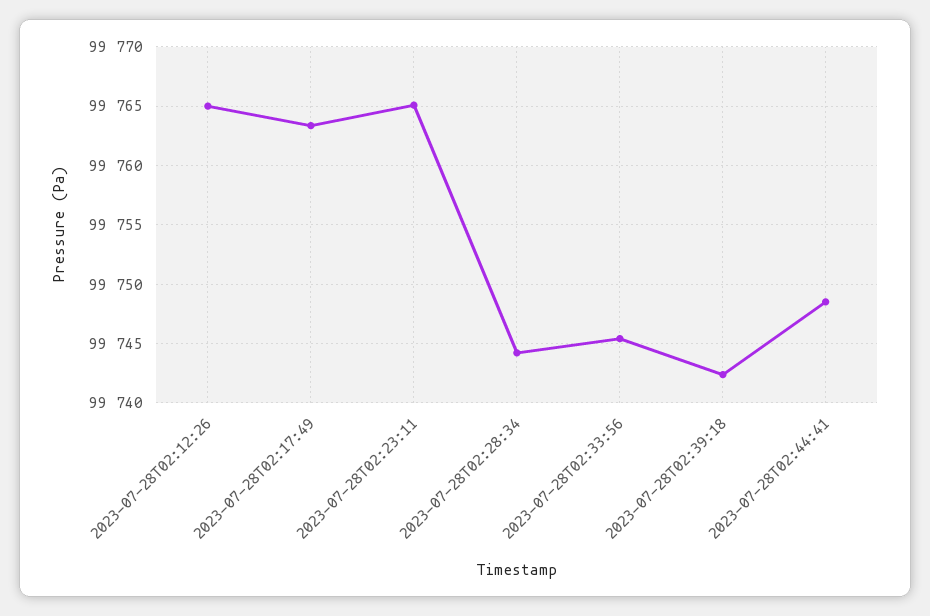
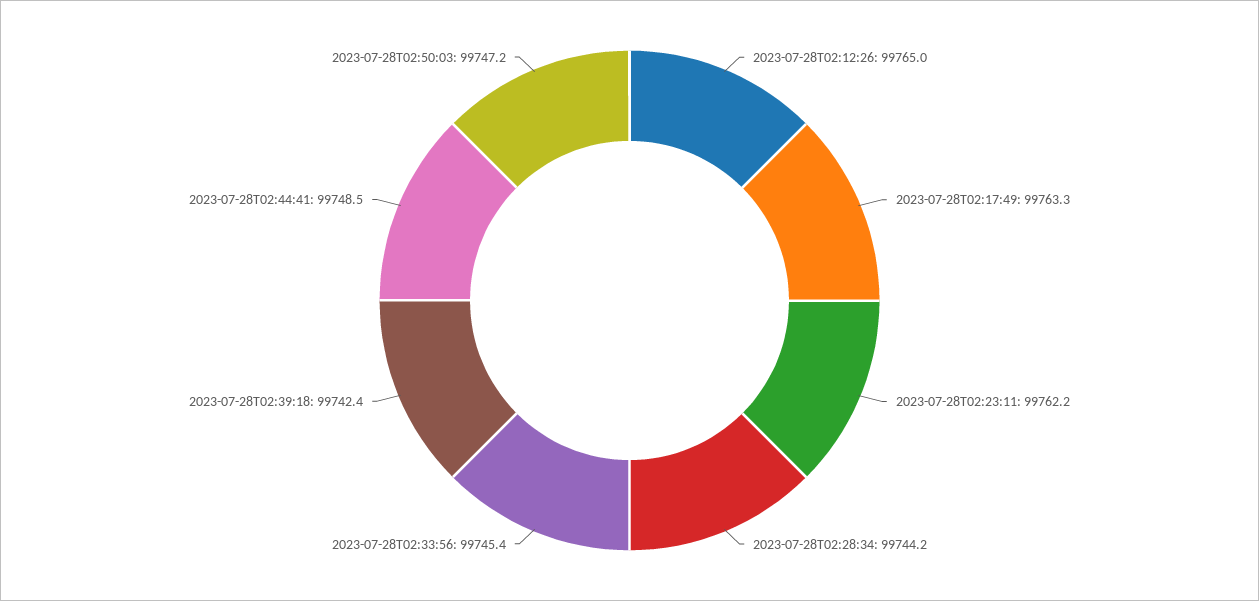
2023-07-28T02:23:11: 99765 -> 99762.2
2023-07-28T02:50:03: none -> 99747.2

